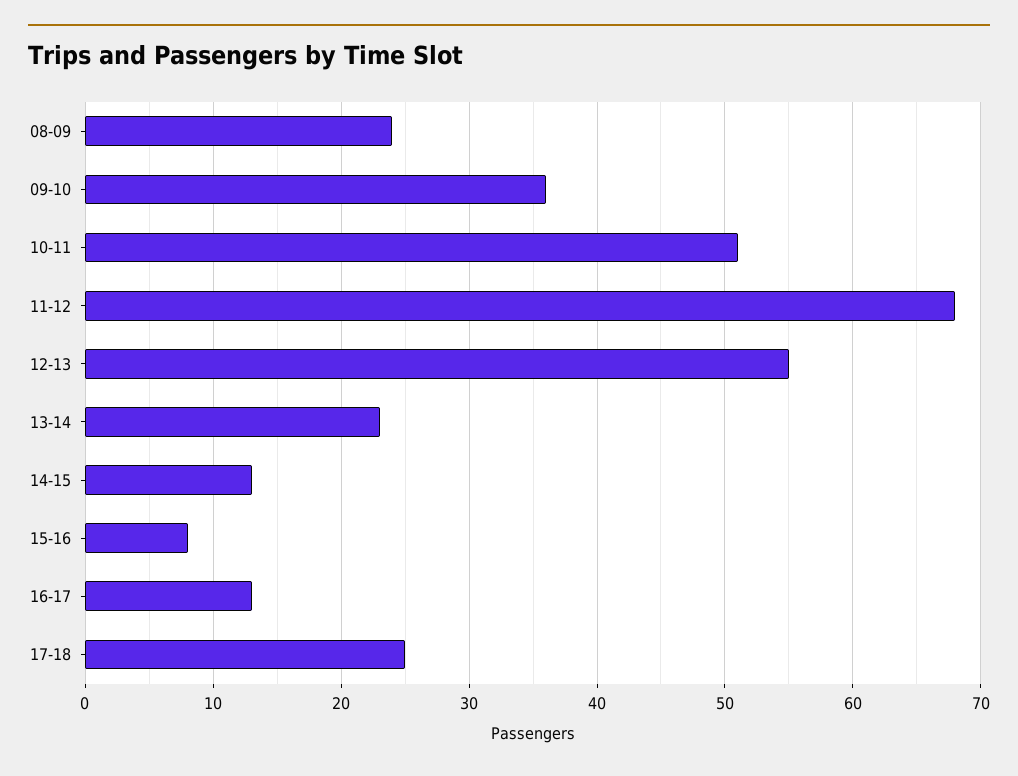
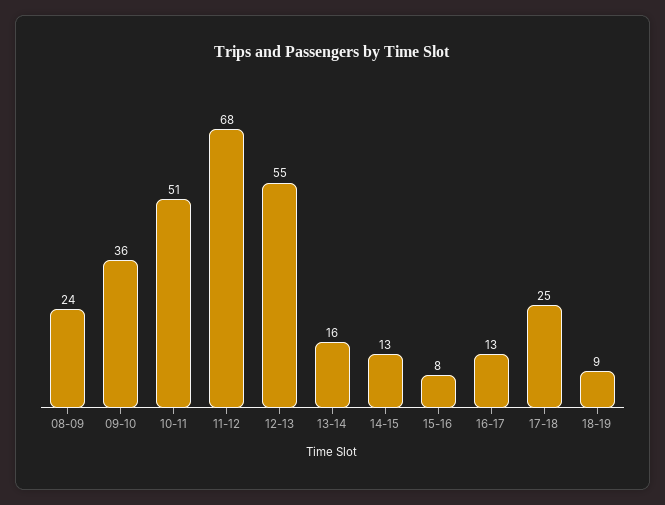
13-14: 23 -> 16
18-19: none -> 9

